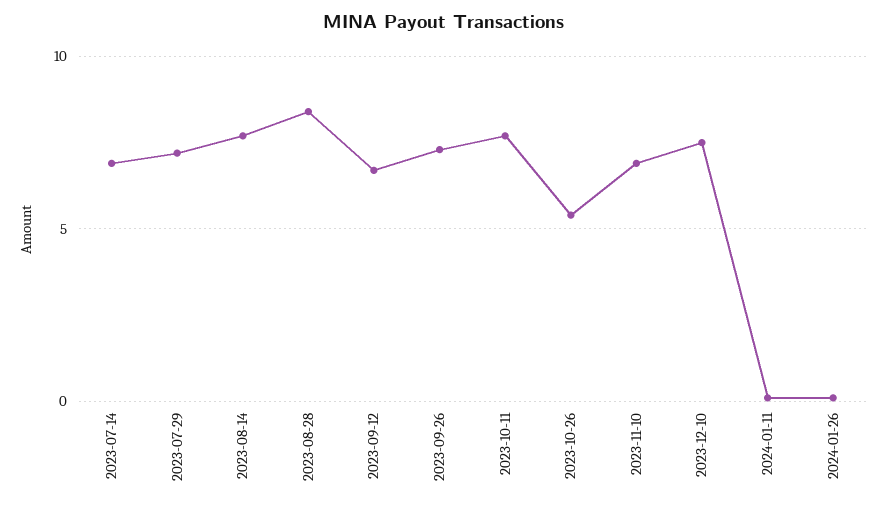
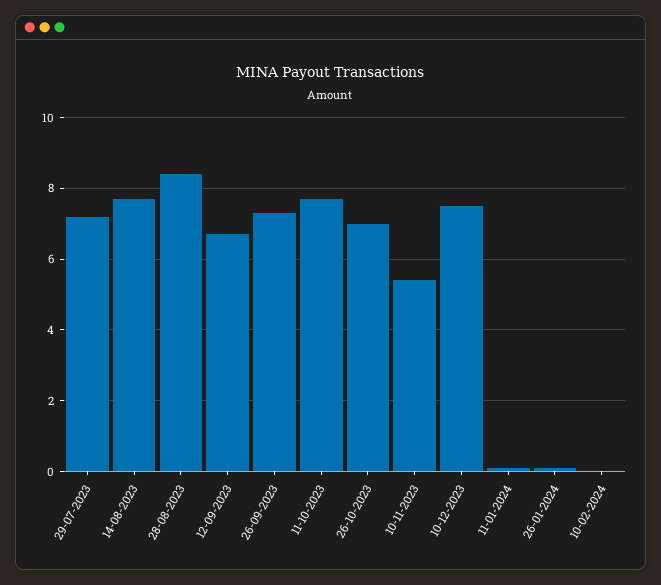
2023-07-14: 7 -> none
2023-10-26: 5.5 -> 7
2023-11-10: 7 -> 5.5
10-02-2024: none -> 0

